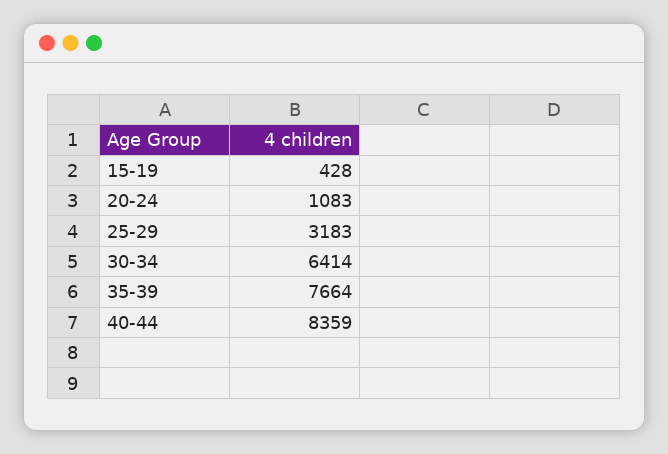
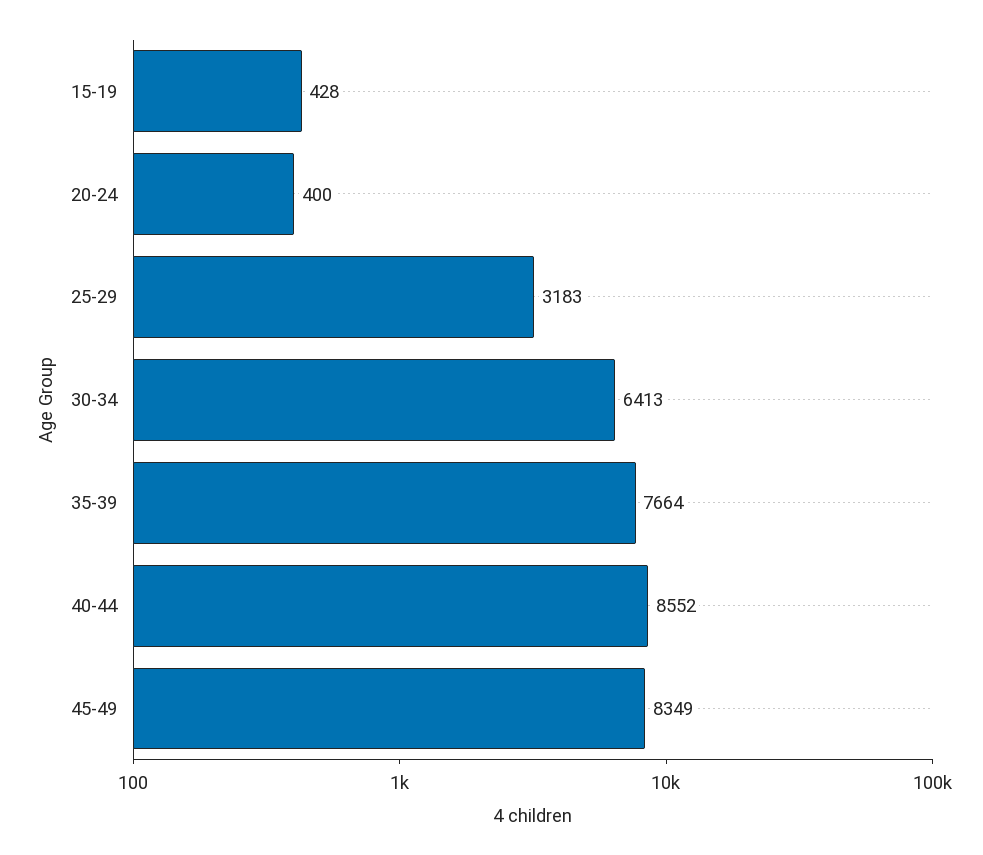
20-24: 1083 -> 400
30-34: 6414 -> 6413
40-44: 8359 -> 8552
45-49: none -> 8349

